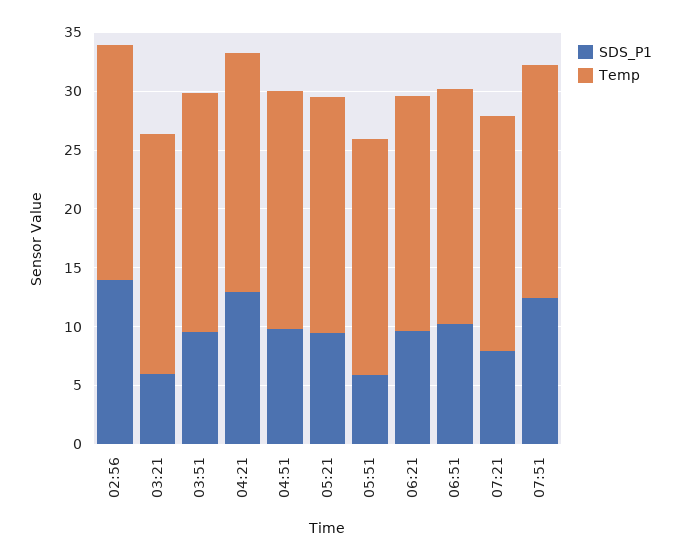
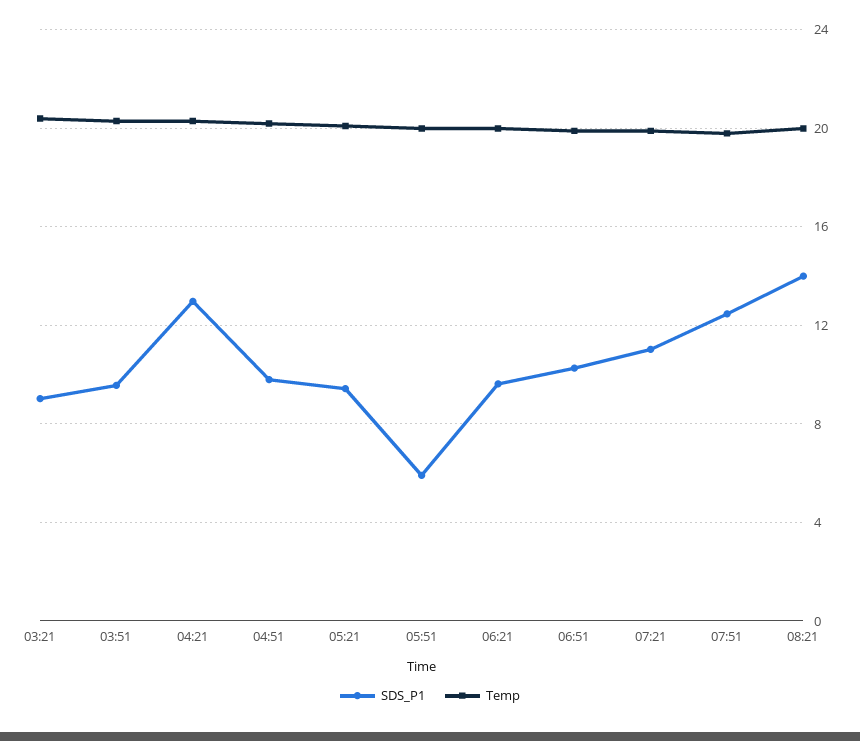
SDS_P1, 02:56: 14 -> none
Temp, 02:56: 20 -> none
SDS_P1, 03:21: 6 -> 9
SDS_P1, 07:21: 8 -> 11
SDS_P1, 08:21: none -> 14
Temp, 08:21: none -> 20

